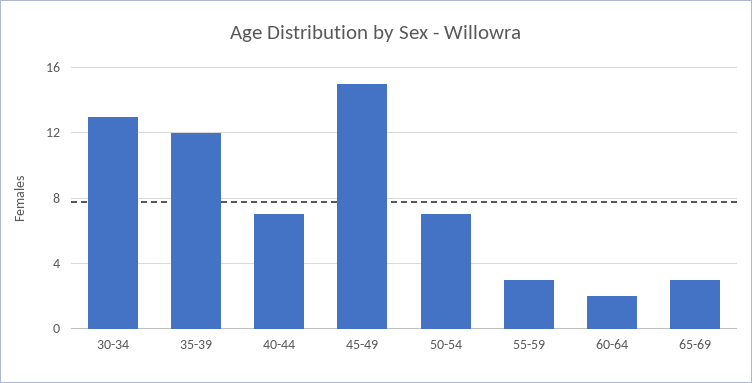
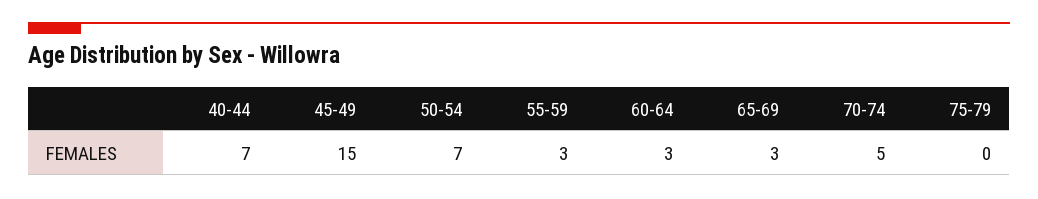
30-34: 13 -> none
35-39: 12 -> none
60-64: 2 -> 3
70-74: none -> 5
75-79: none -> 0

